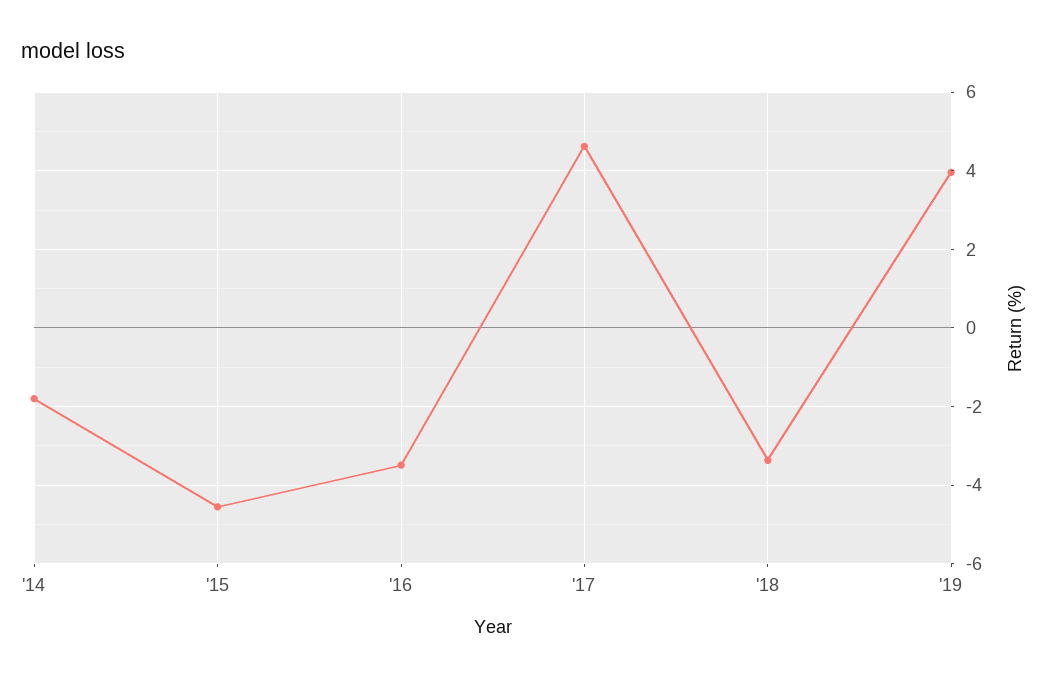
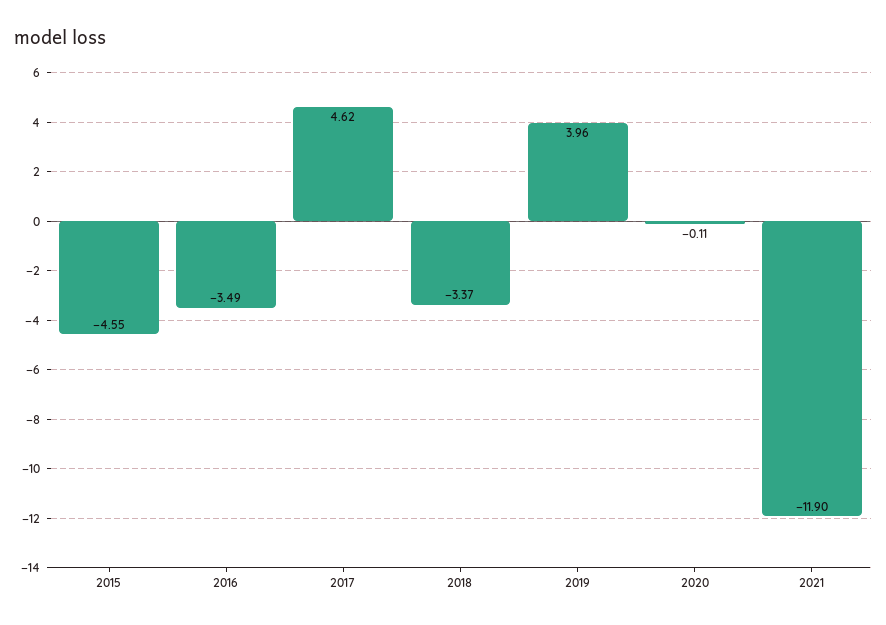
'14: -1.8 -> none
2020: none -> -0.11
2021: none -> -11.9

